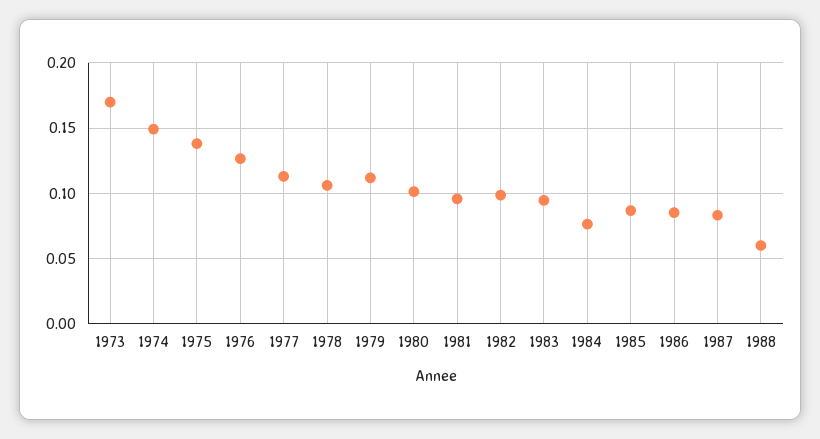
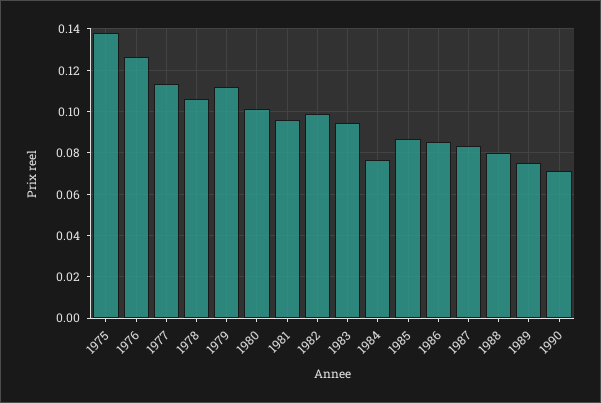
1973: 0.17 -> none
1974: 0.15 -> none
1988: 0.06 -> 0.08
1989: none -> 0.075
1990: none -> 0.07

